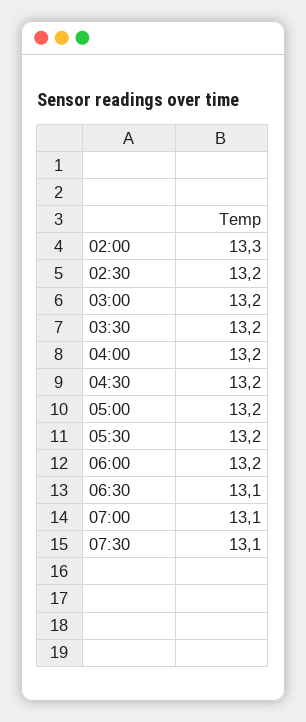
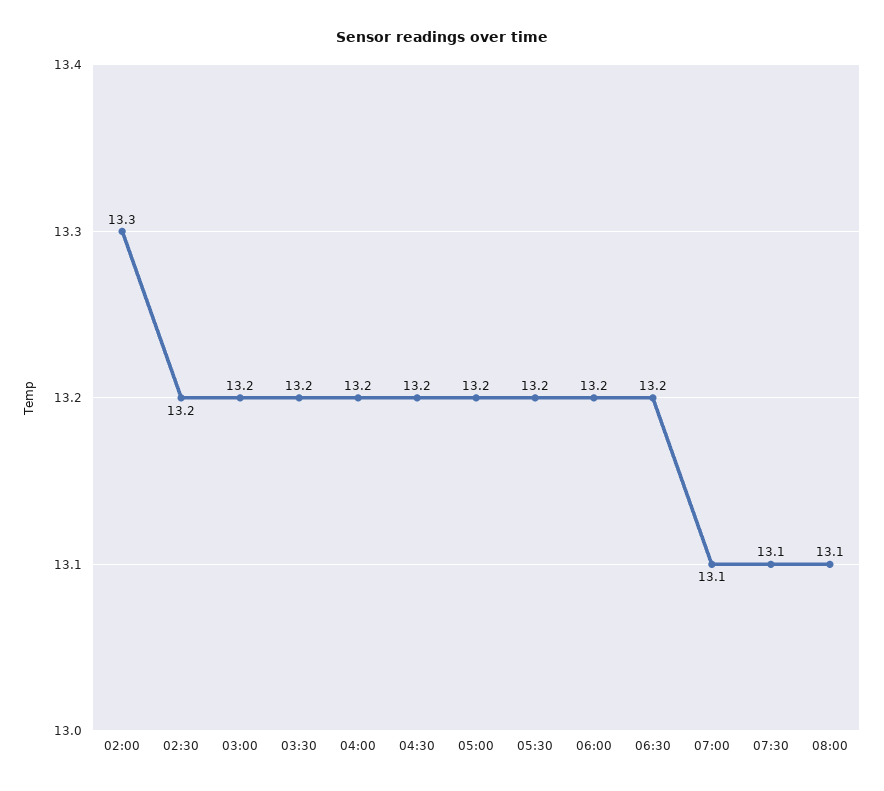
06:30: 13.1 -> 13.2
08:00: none -> 13.1

